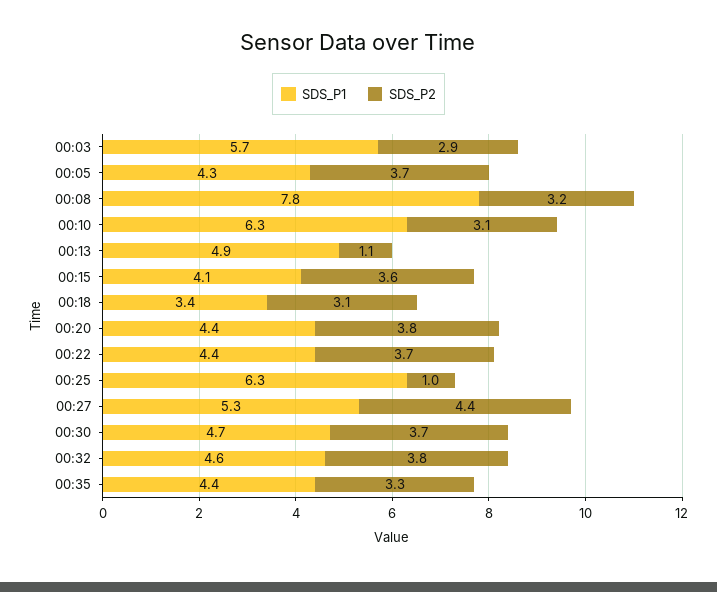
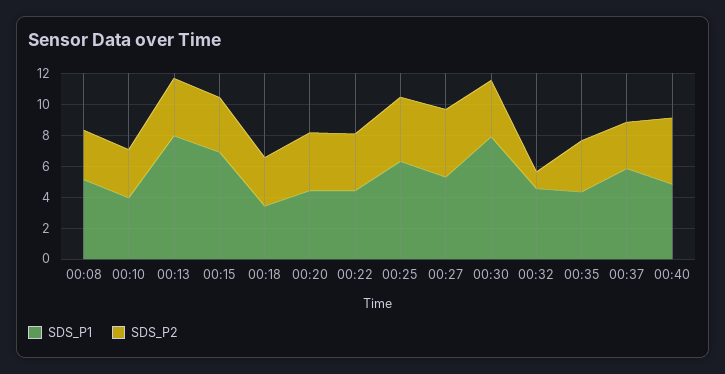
SDS_P1, 00:03: 5.7 -> none
SDS_P2, 00:03: 2.9 -> none
SDS_P1, 00:05: 4.3 -> none
SDS_P2, 00:05: 3.7 -> none
SDS_P1, 00:08: 7.8 -> 5
SDS_P1, 00:10: 6.3 -> 4
SDS_P1, 00:13: 4.9 -> 8
SDS_P2, 00:13: 1.1 -> 4
SDS_P1, 00:15: 4.1 -> 7
SDS_P2, 00:25: 1 -> 4
SDS_P1, 00:30: 4.7 -> 8
SDS_P2, 00:32: 3.8 -> 1
SDS_P1, 00:37: none -> 6
SDS_P2, 00:37: none -> 3
SDS_P1, 00:40: none -> 5
SDS_P2, 00:40: none -> 4

